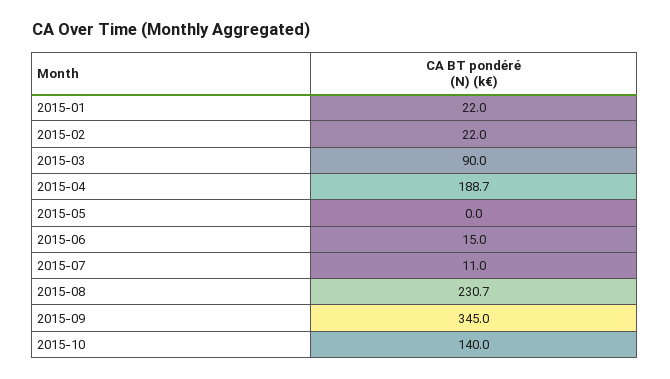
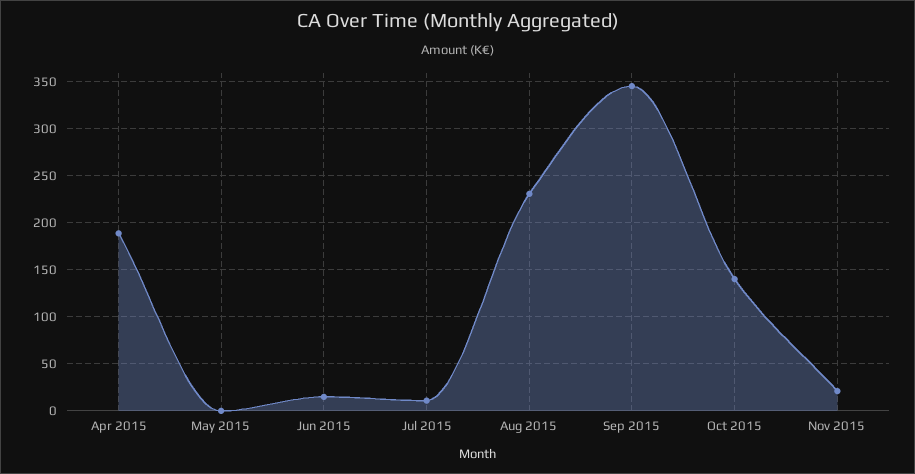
2015-01: 22 -> none
2015-02: 22 -> none
2015-03: 90 -> none
Nov 2015: none -> 20

